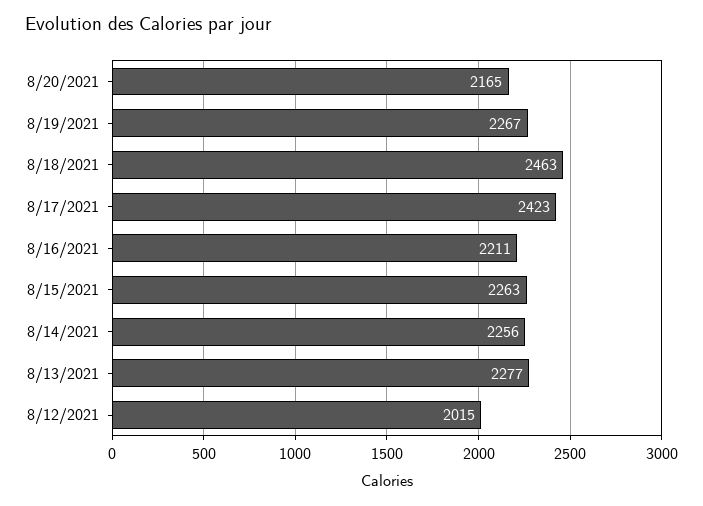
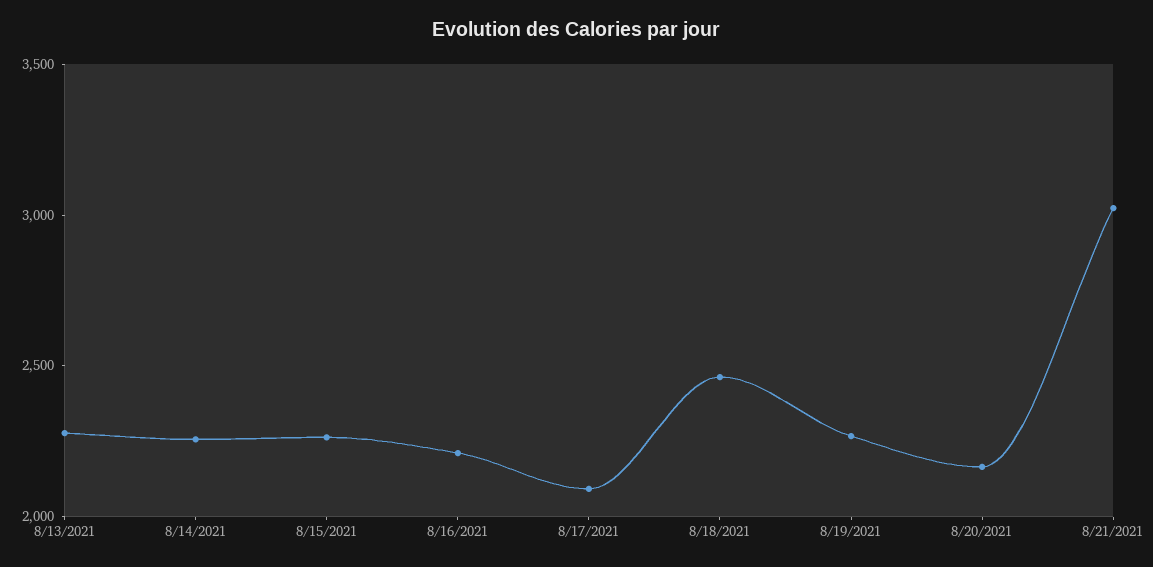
8/17/2021: 2423 -> 2100
8/12/2021: 2015 -> none
8/21/2021: none -> 3000

